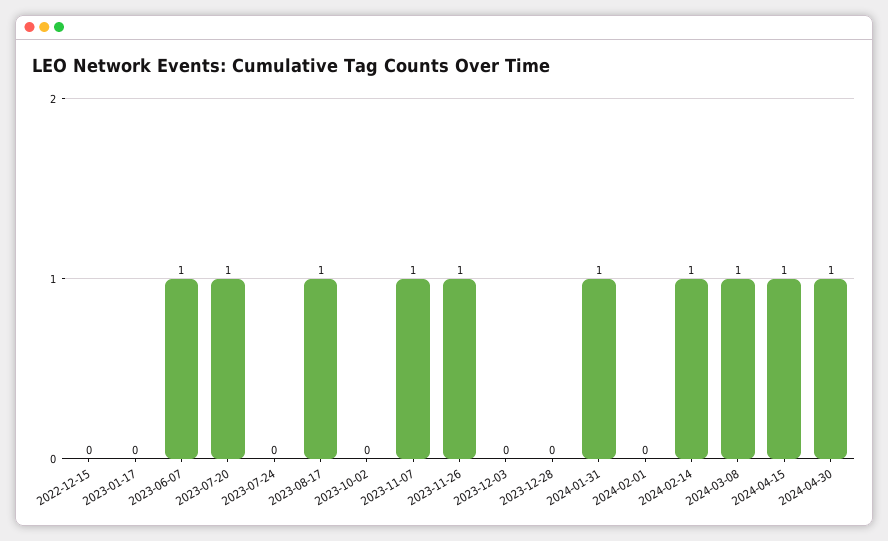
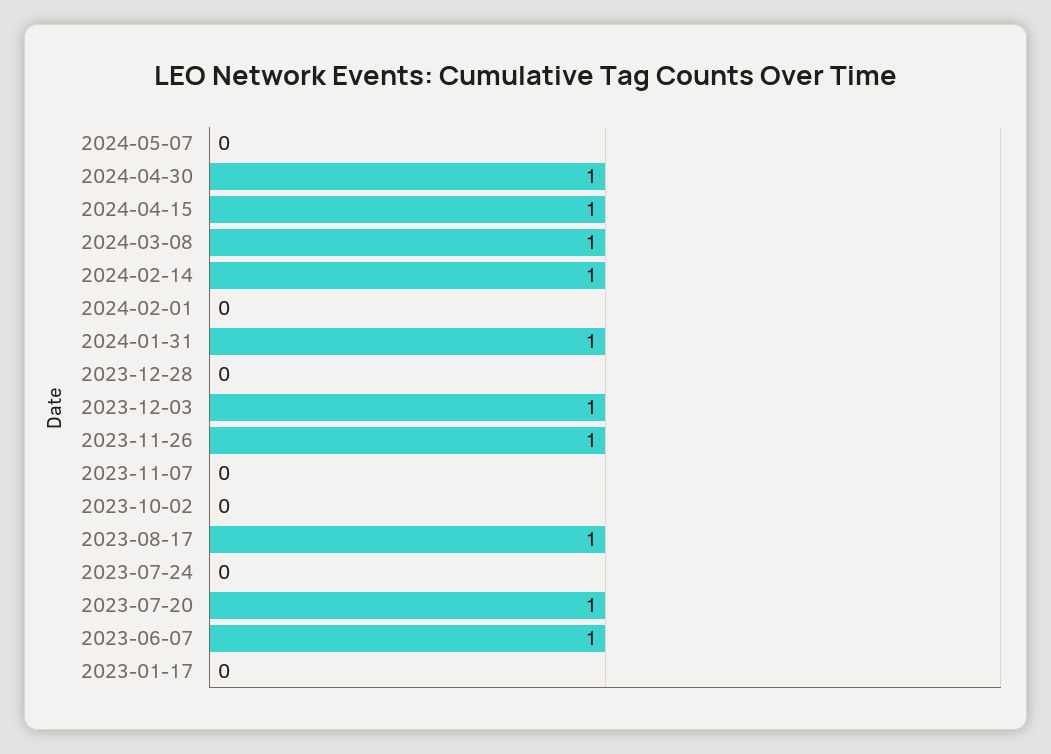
2022-12-15: 0 -> none
2023-11-07: 1 -> 0
2023-12-03: 0 -> 1
2024-05-07: none -> 0

